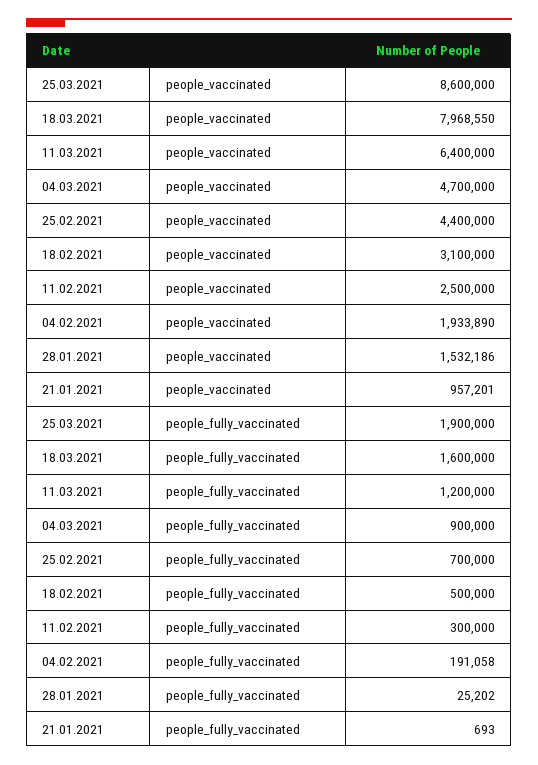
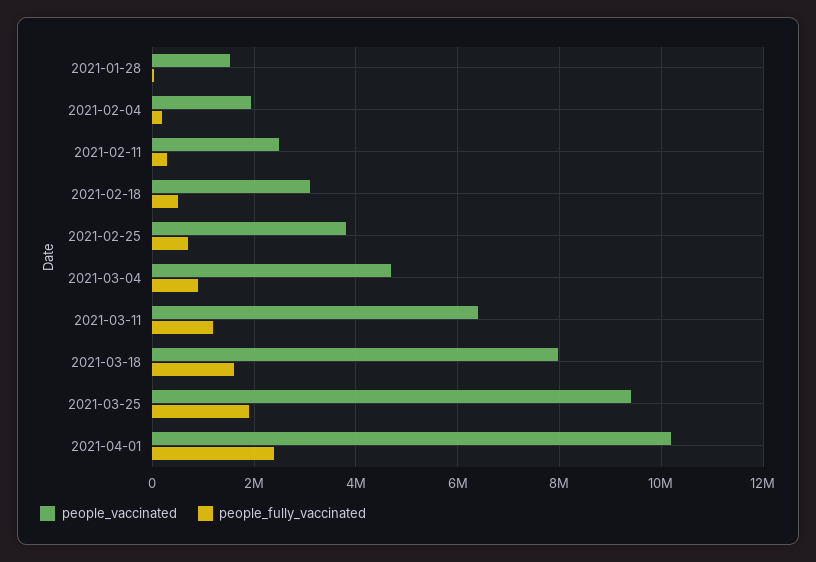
people_vaccinated, 25.03.2021: 8600000 -> 9400000
people_vaccinated, 25.02.2021: 4400000 -> 3800000
people_vaccinated, 21.01.2021: 957201 -> none
people_fully_vaccinated, 21.01.2021: 693 -> none
people_vaccinated, 2021-04-01: none -> 10200000
people_fully_vaccinated, 2021-04-01: none -> 2400000

